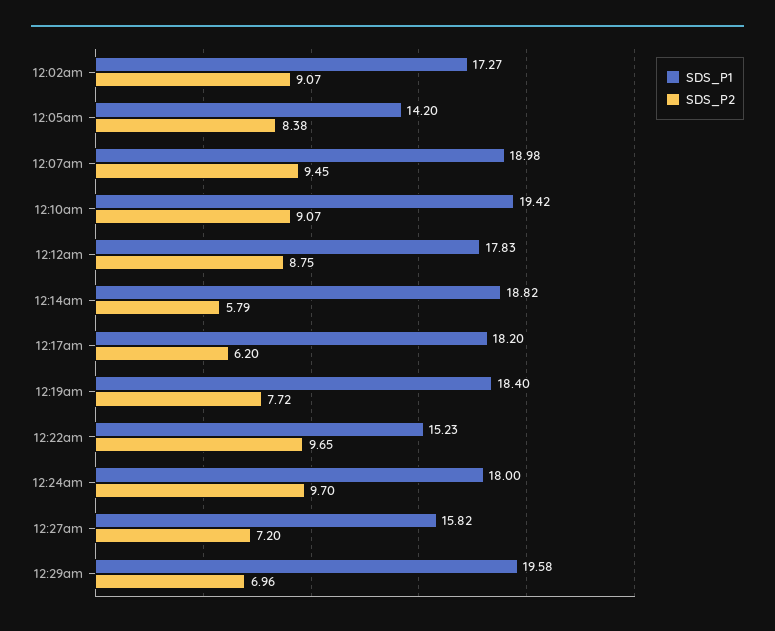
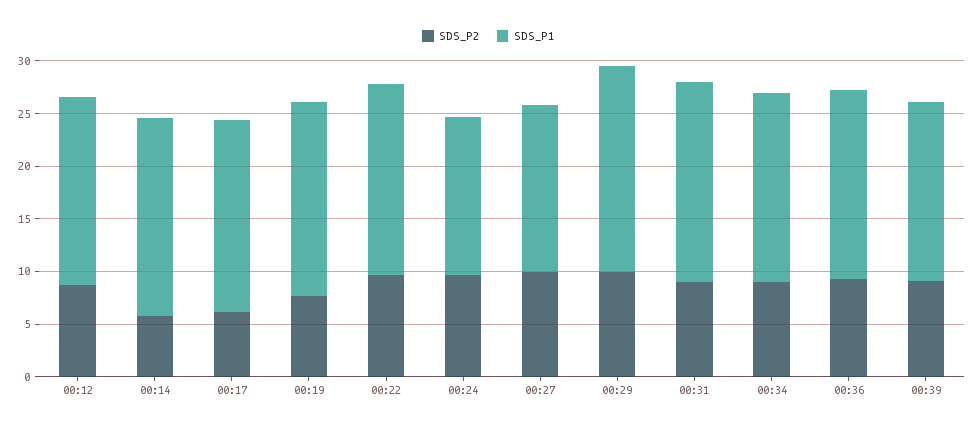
SDS_P1, 12:02am: 17.27 -> none
SDS_P2, 12:02am: 9.07 -> none
SDS_P1, 12:05am: 14.2 -> none
SDS_P2, 12:05am: 8.38 -> none
SDS_P1, 12:07am: 18.98 -> none
SDS_P2, 12:07am: 9.45 -> none
SDS_P1, 12:10am: 19.42 -> none
SDS_P2, 12:10am: 9.07 -> none
SDS_P1, 12:22am: 15.23 -> 18
SDS_P1, 12:24am: 18 -> 15
SDS_P2, 12:27am: 7.2 -> 10
SDS_P2, 12:29am: 6.96 -> 10
SDS_P2, 00:31: none -> 9
SDS_P1, 00:31: none -> 19
SDS_P2, 00:34: none -> 9
SDS_P1, 00:34: none -> 18
SDS_P2, 00:36: none -> 9
SDS_P1, 00:36: none -> 18
SDS_P2, 00:39: none -> 9
SDS_P1, 00:39: none -> 17

